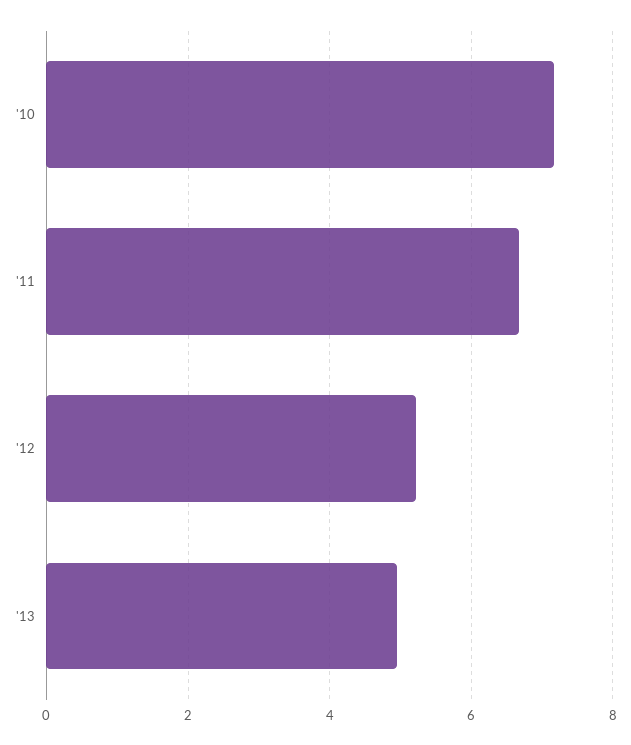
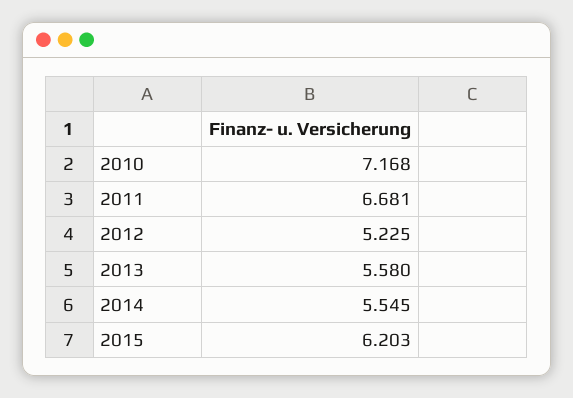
'13: 5 -> 5.58
2014: none -> 5.545
2015: none -> 6.203

